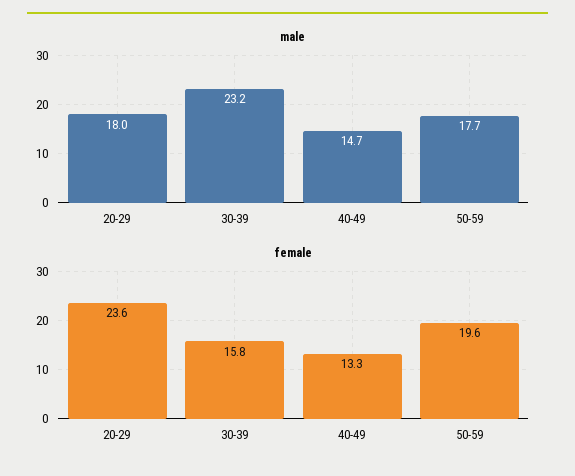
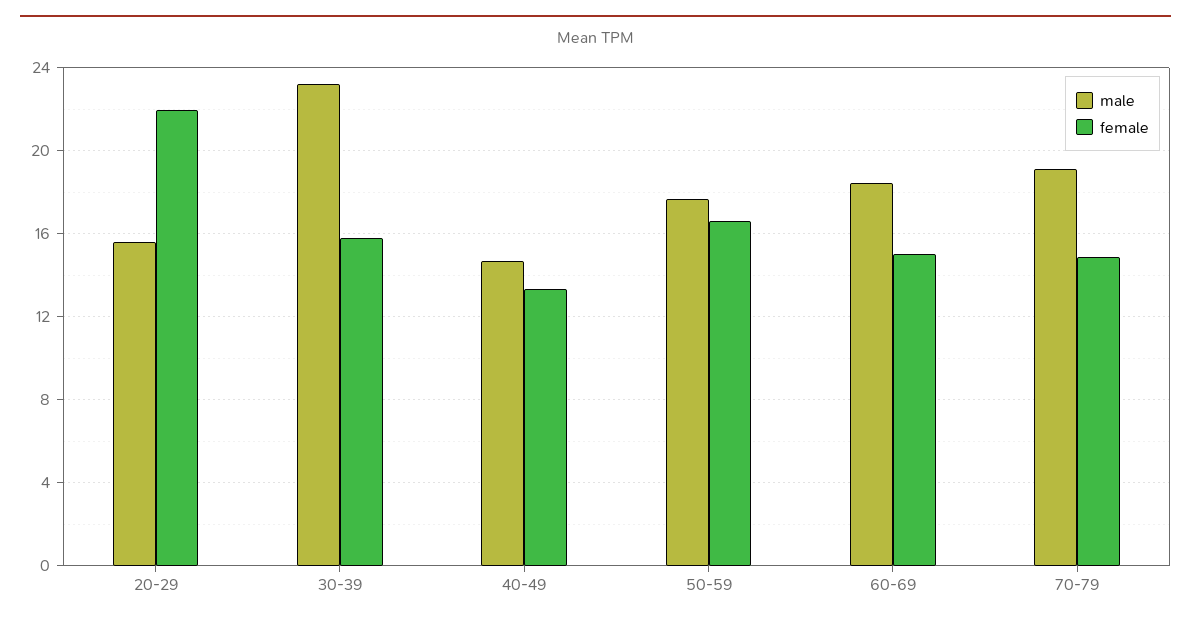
male, 20-29: 18 -> 15.5
female, 20-29: 23.6 -> 22
female, 50-59: 19.6 -> 16.5
male, 60-69: none -> 18.5
female, 60-69: none -> 15
male, 70-79: none -> 19
female, 70-79: none -> 15

